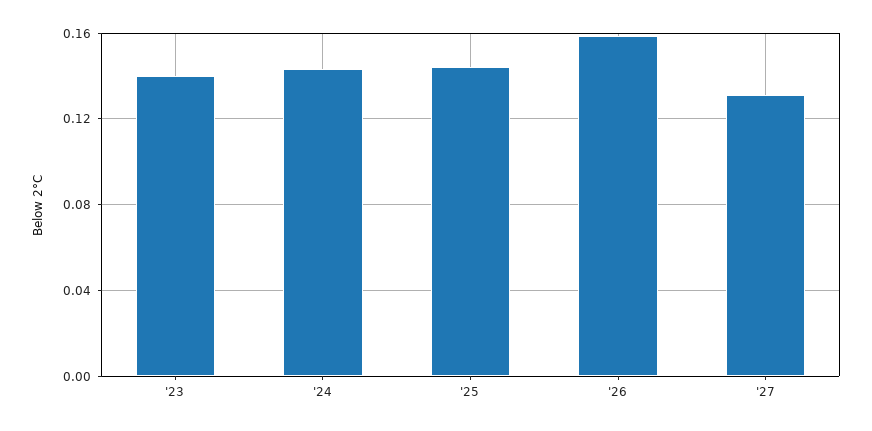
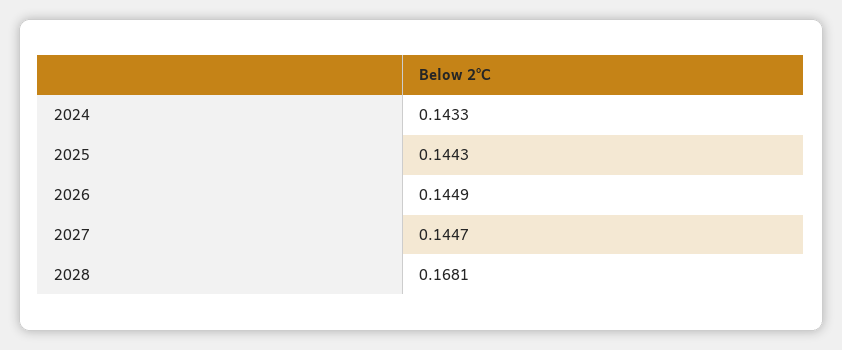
'23: 0.14 -> none
'26: 0.16 -> 0.1449
'27: 0.13 -> 0.1447
2028: none -> 0.1681

